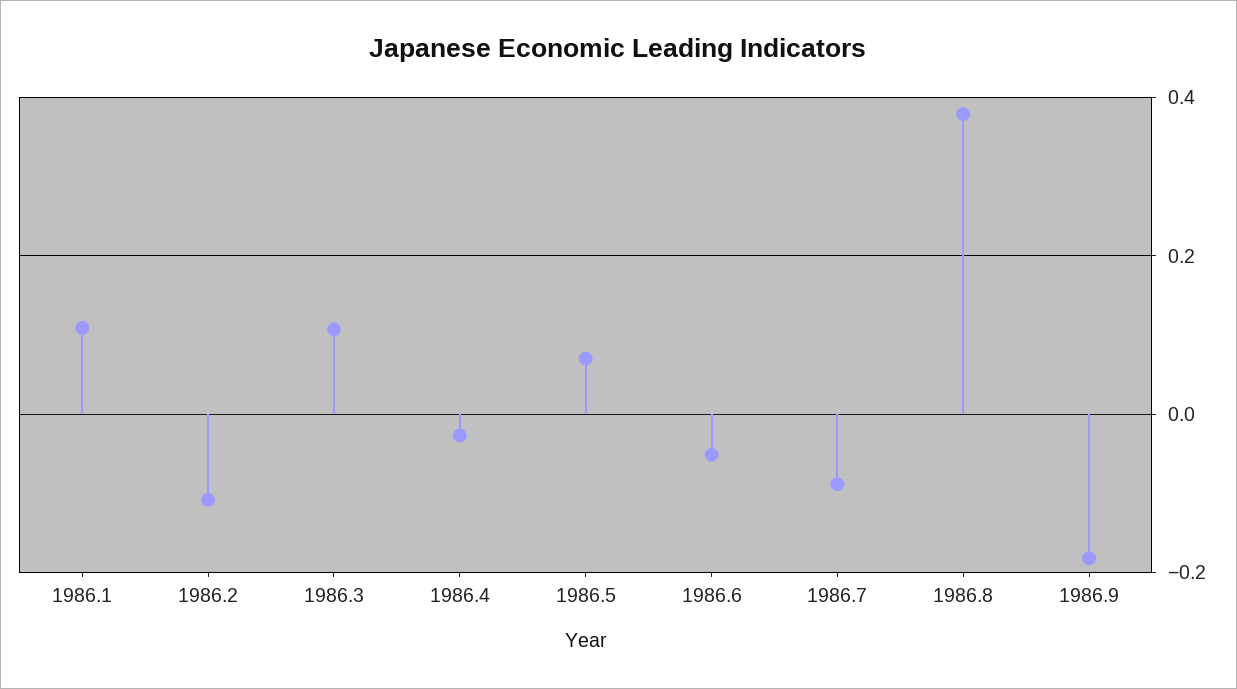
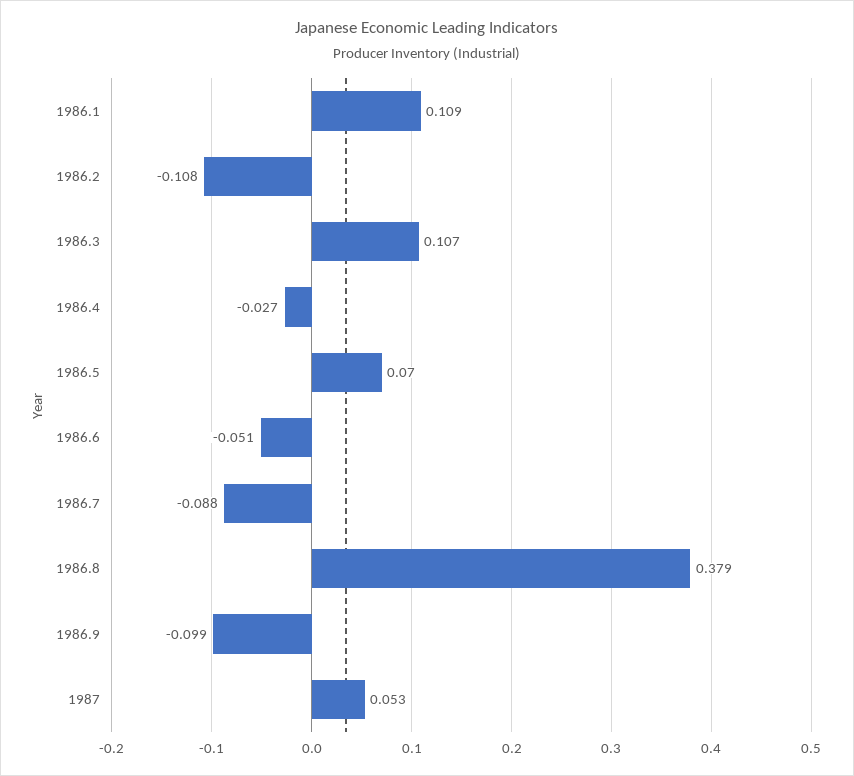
1986.9: -0.18 -> -0.099
1987: none -> 0.053

